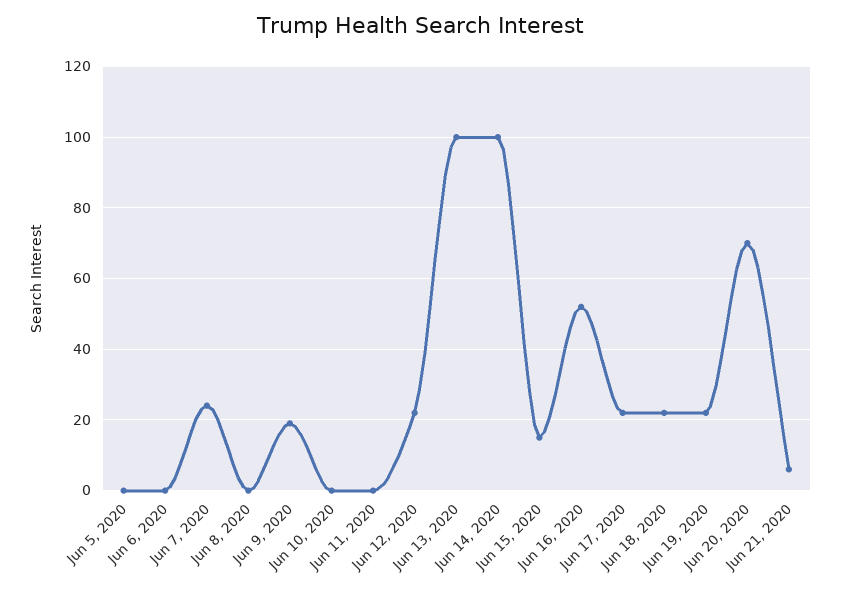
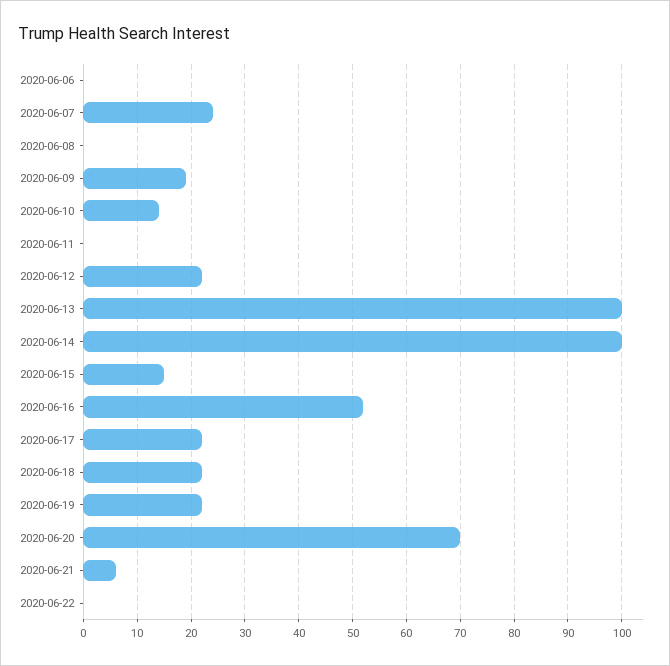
Jun 5, 2020: 0 -> none
Jun 10, 2020: 0 -> 15
2020-06-22: none -> 0

